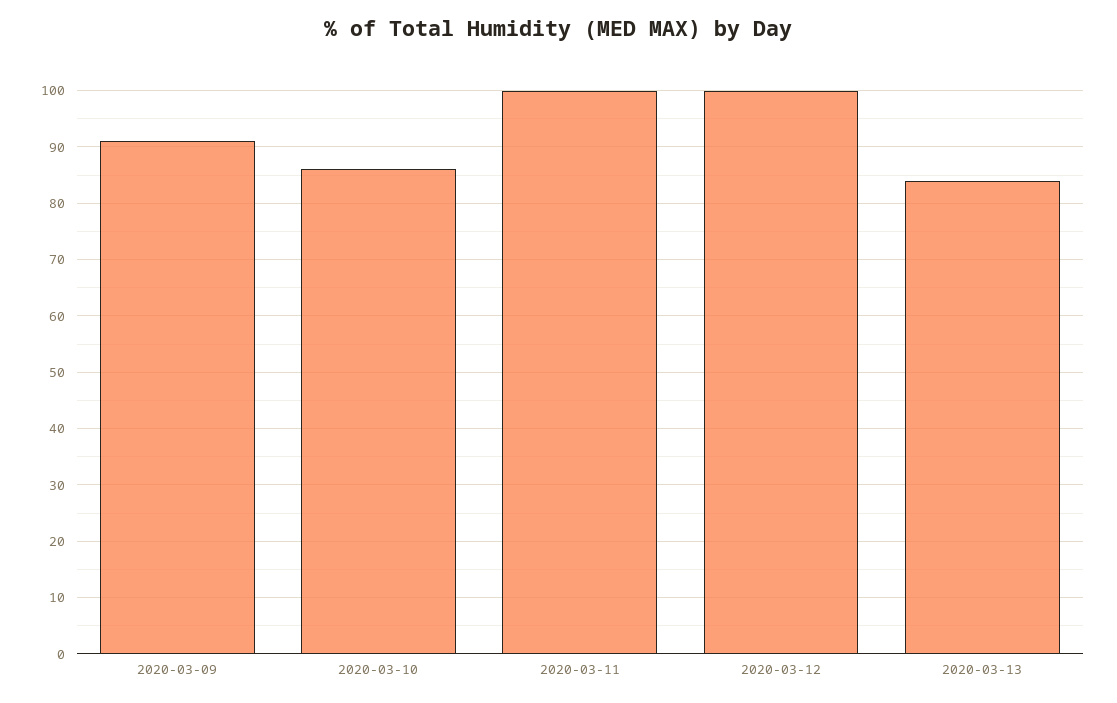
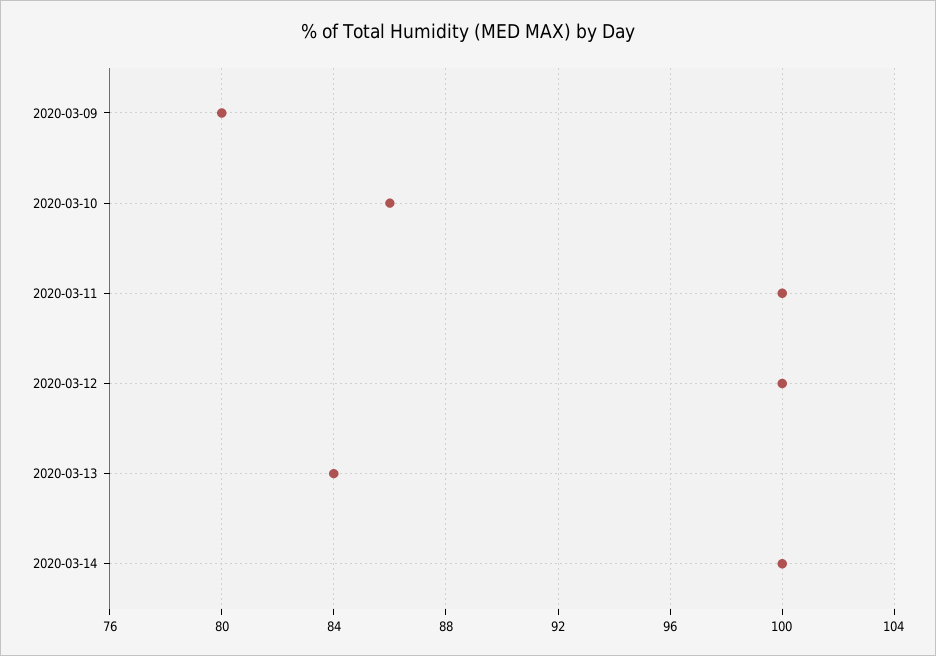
2020-03-09: 90 -> 80
2020-03-14: none -> 100

